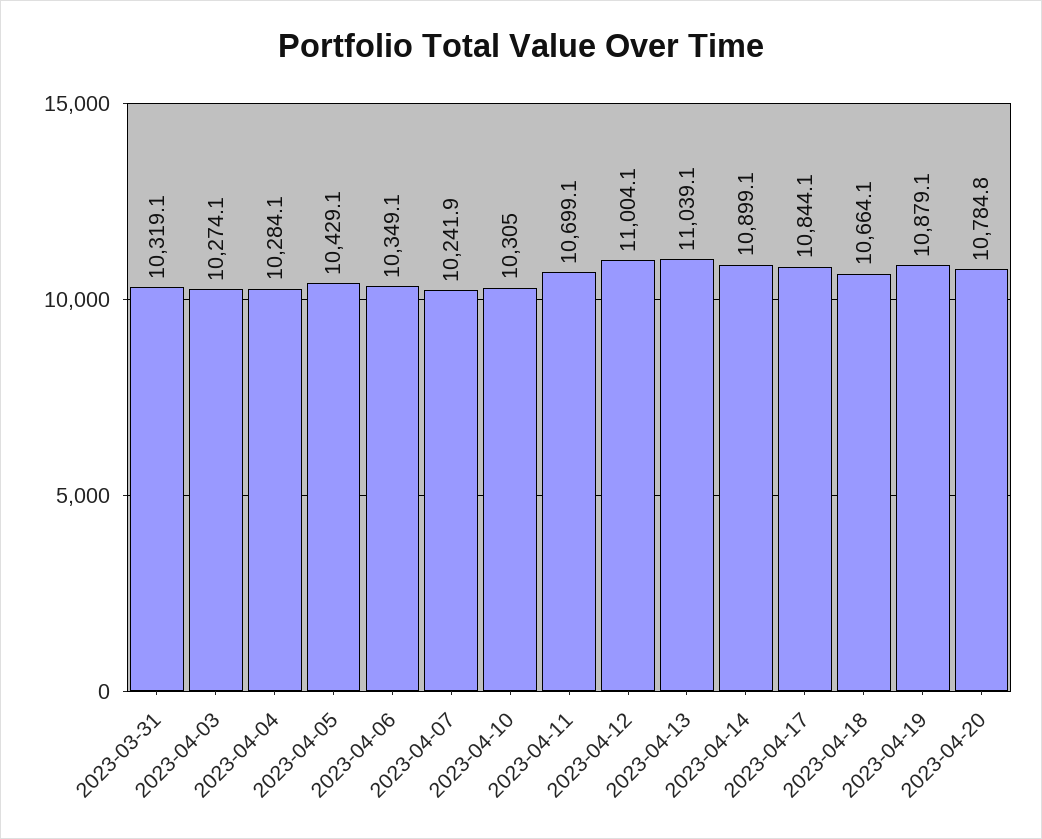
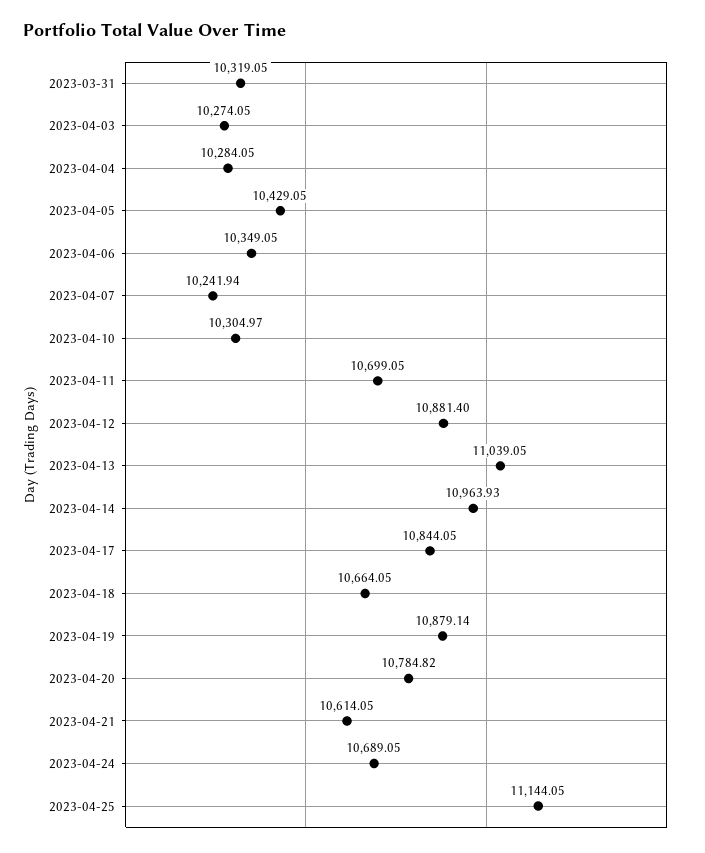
2023-04-12: 11004.1 -> 10881.4
2023-04-14: 10899.1 -> 10963.93
2023-04-21: none -> 10614.05
2023-04-24: none -> 10689.05
2023-04-25: none -> 11144.05

